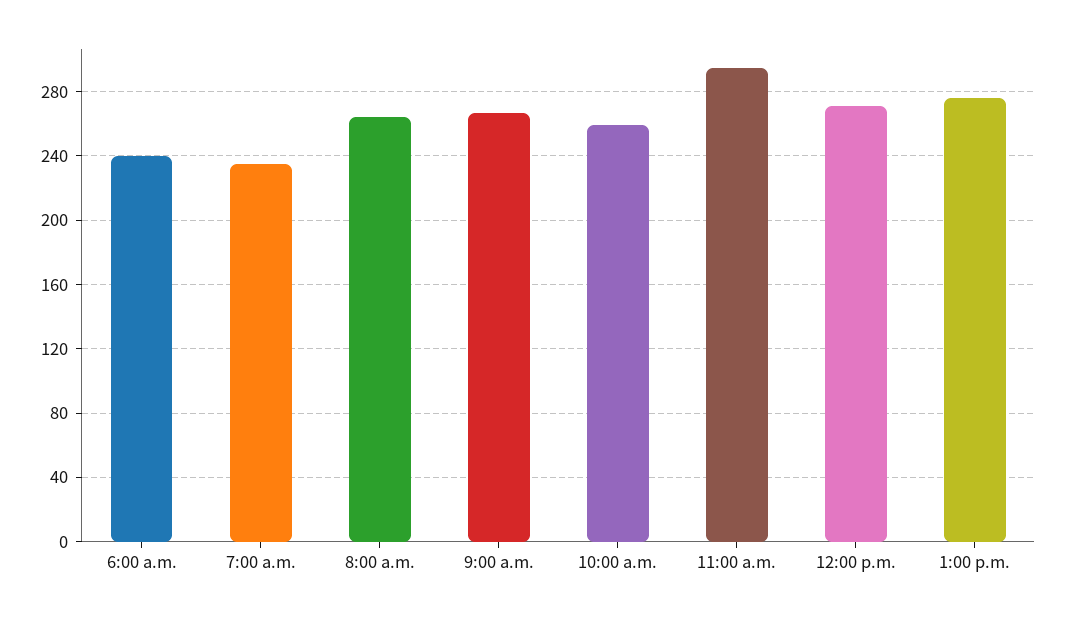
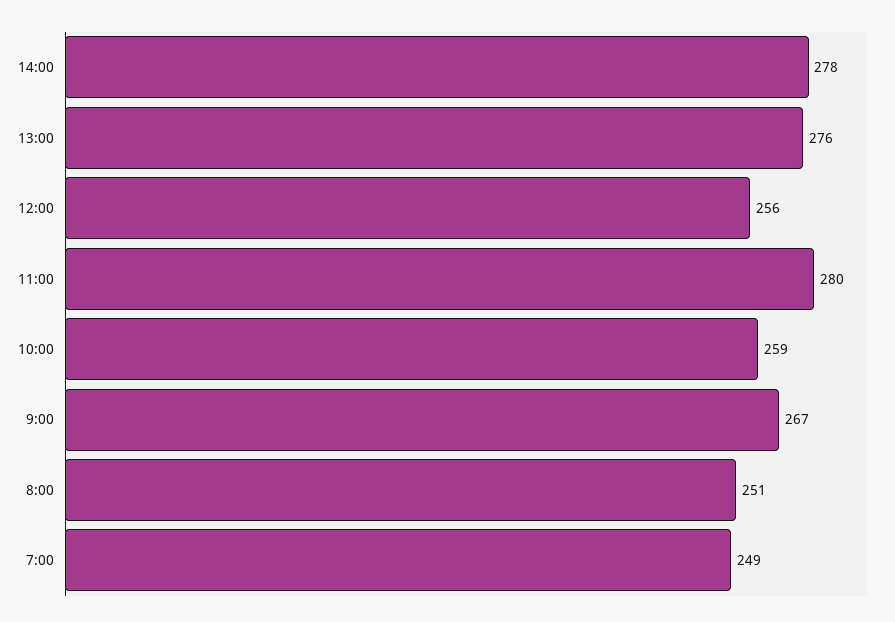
6:00 a.m.: 240 -> none
7:00 a.m.: 235 -> 249
8:00 a.m.: 265 -> 251
11:00 a.m.: 295 -> 280
12:00 p.m.: 270 -> 256
14:00: none -> 278

